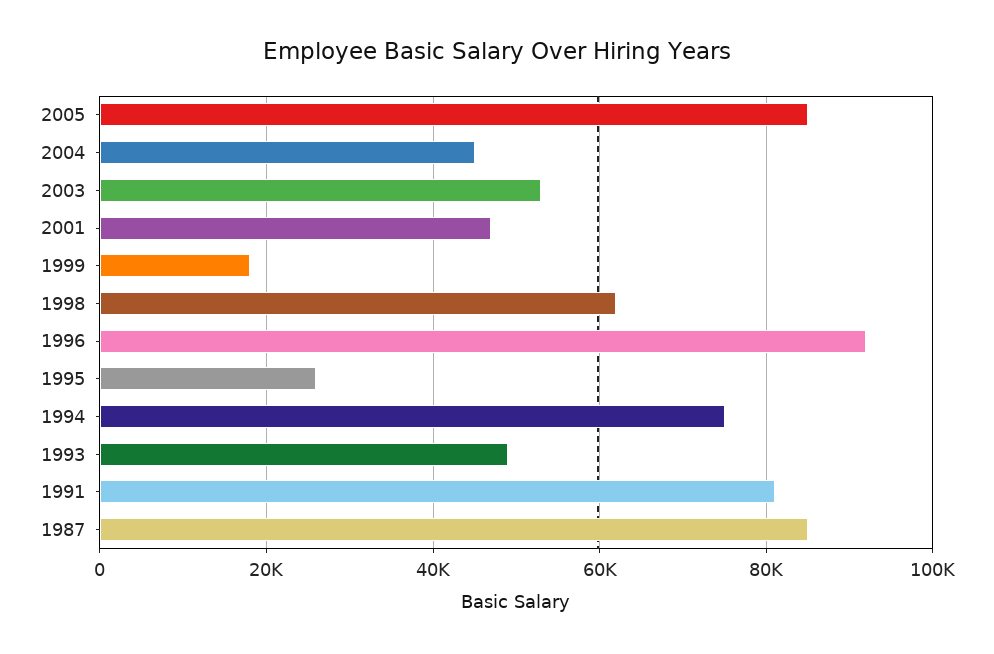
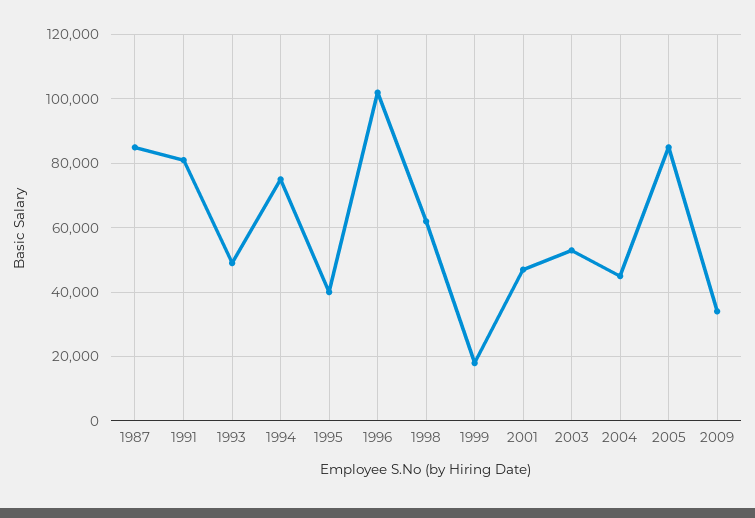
1996: 92000 -> 102000
1995: 26000 -> 40000
2009: none -> 34000

